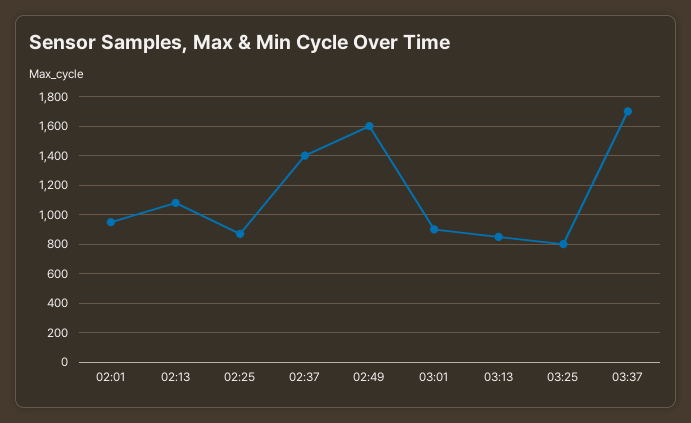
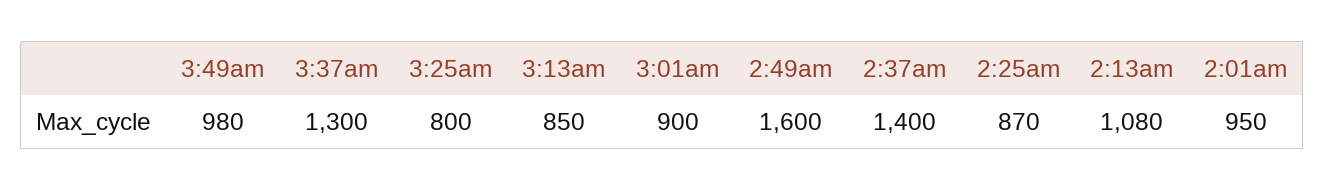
03:37: 1700 -> 1300
3:49am: none -> 980

